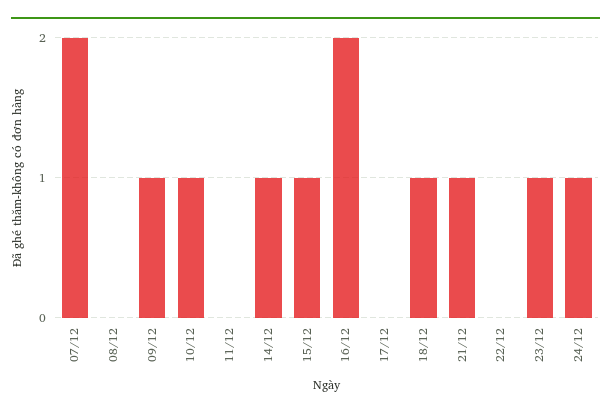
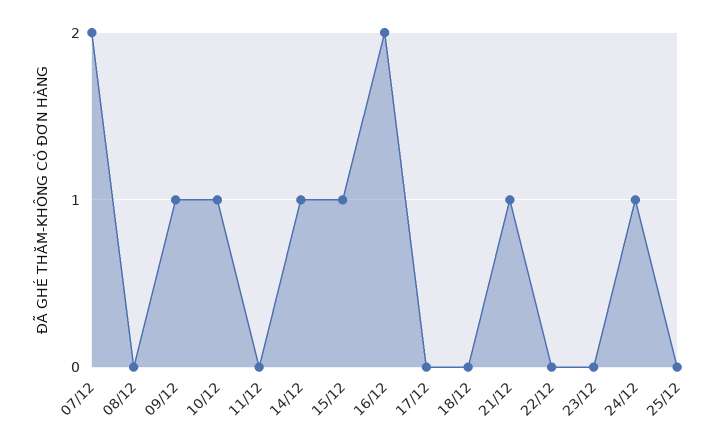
18/12: 1 -> 0
23/12: 1 -> 0
25/12: none -> 0

